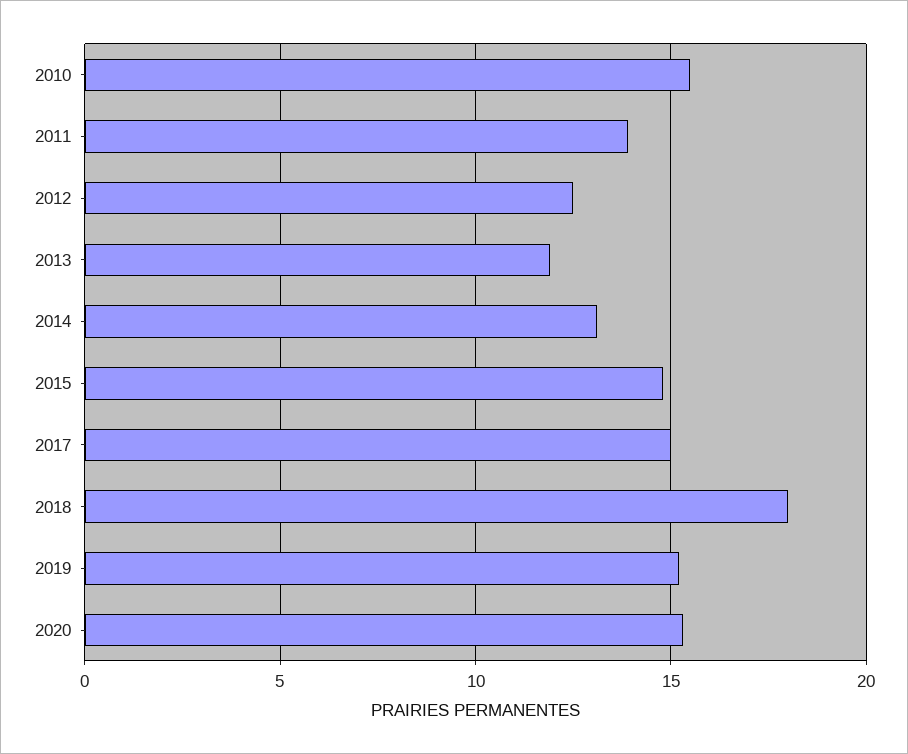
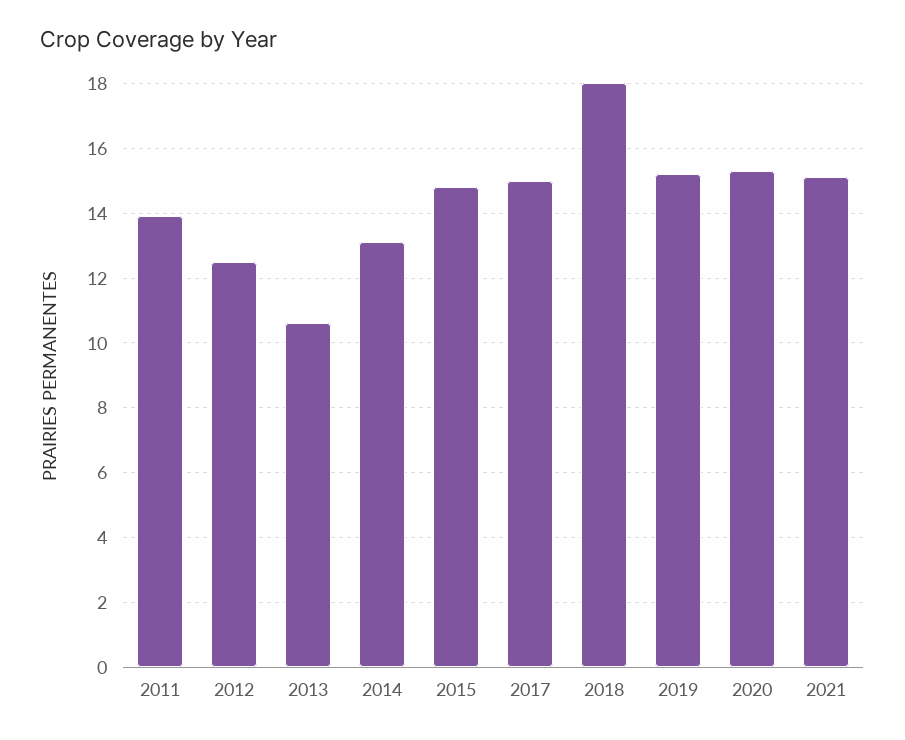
2010: 15.5 -> none
2013: 12 -> 10.5
2021: none -> 15

